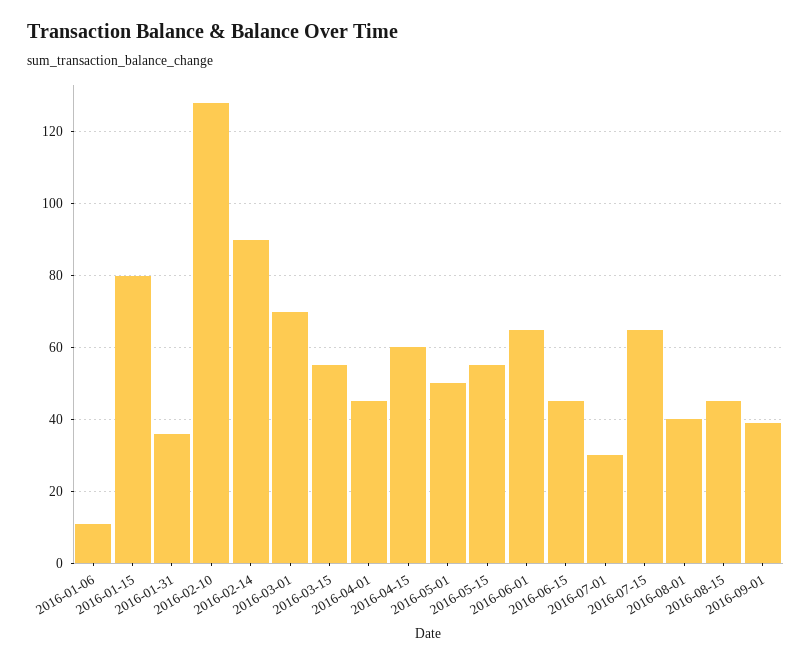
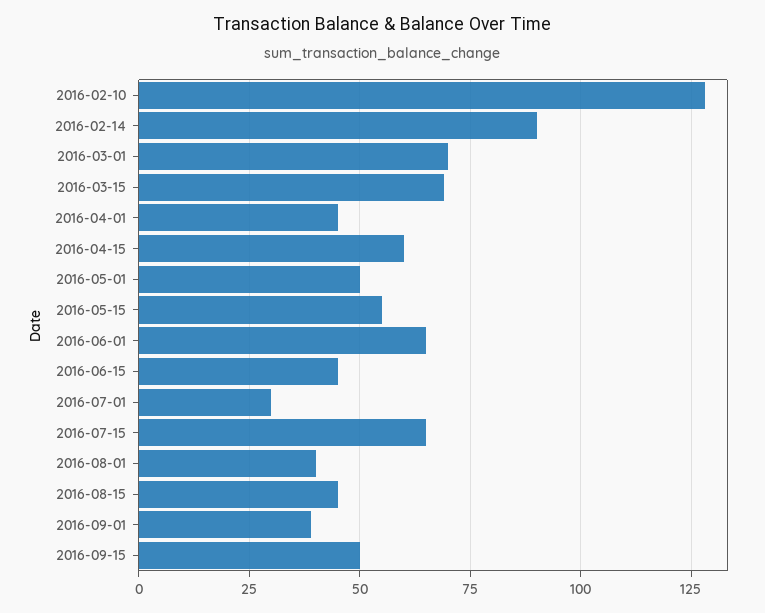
2016-01-06: 10 -> none
2016-01-15: 80 -> none
2016-01-31: 35 -> none
2016-03-15: 55 -> 70
2016-09-15: none -> 50

